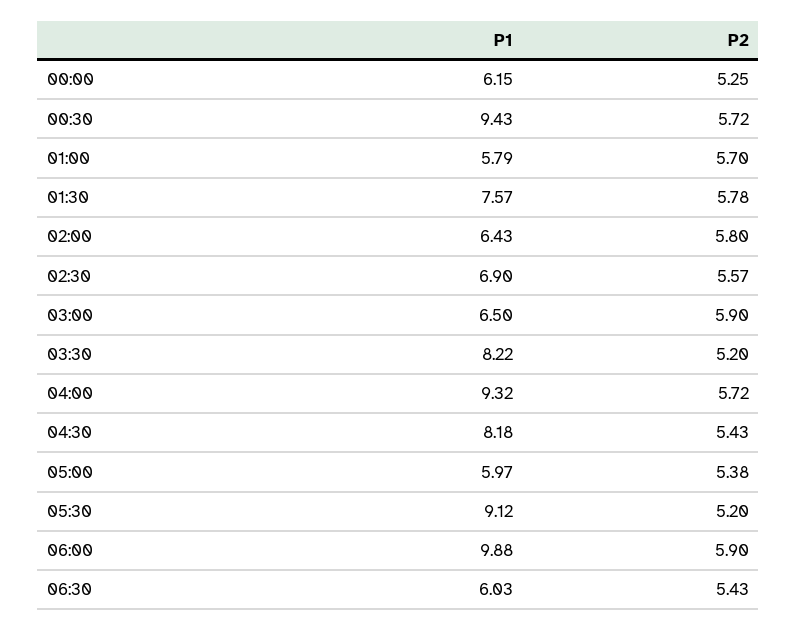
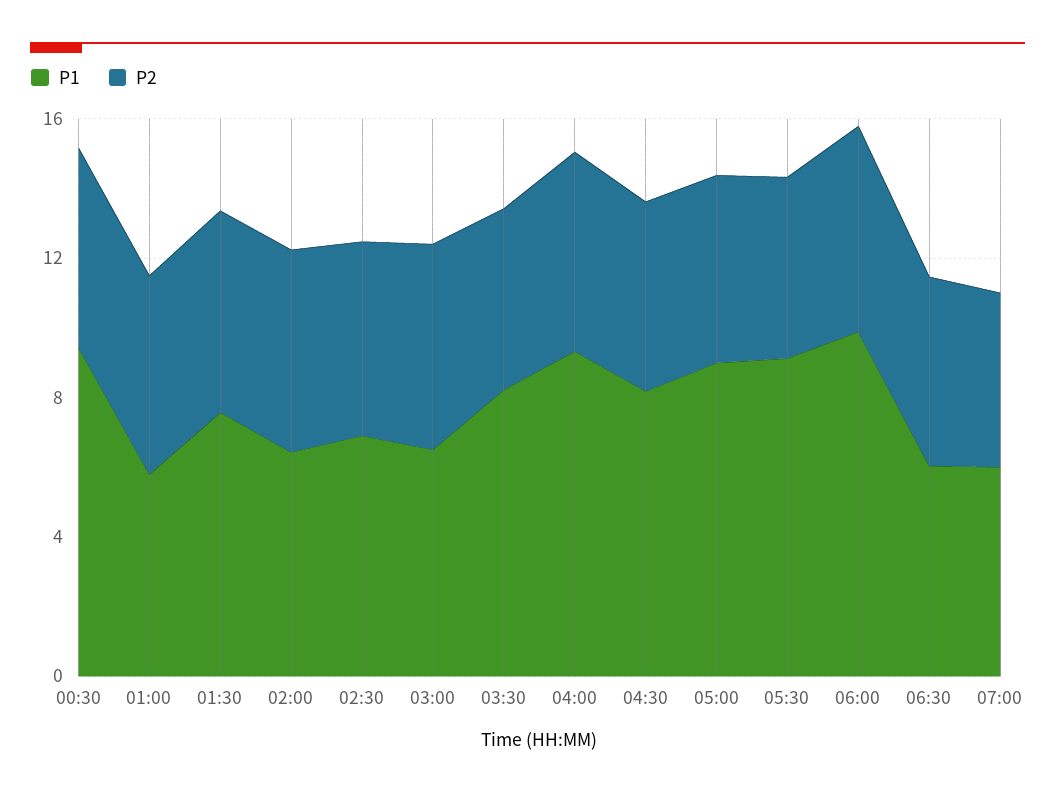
P1, 00:00: 6.15 -> none
P2, 00:00: 5.25 -> none
P1, 05:00: 5.97 -> 9
P1, 07:00: none -> 6
P2, 07:00: none -> 5

